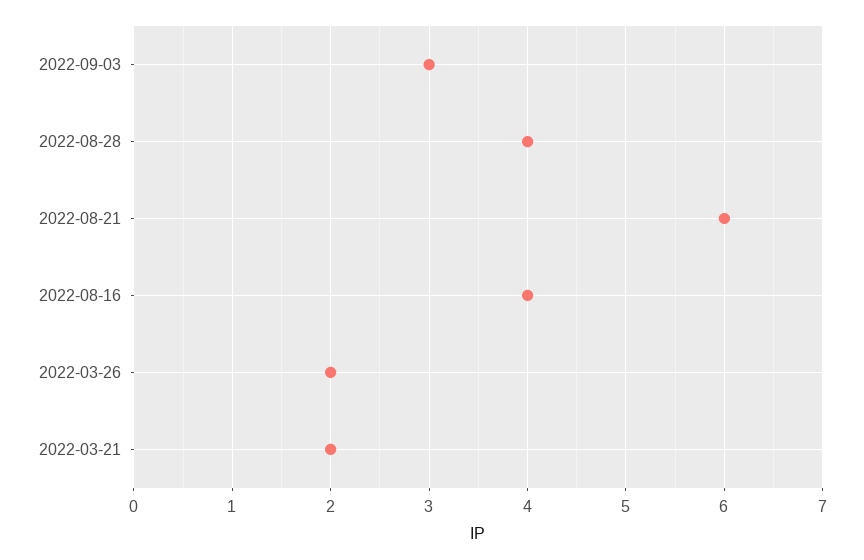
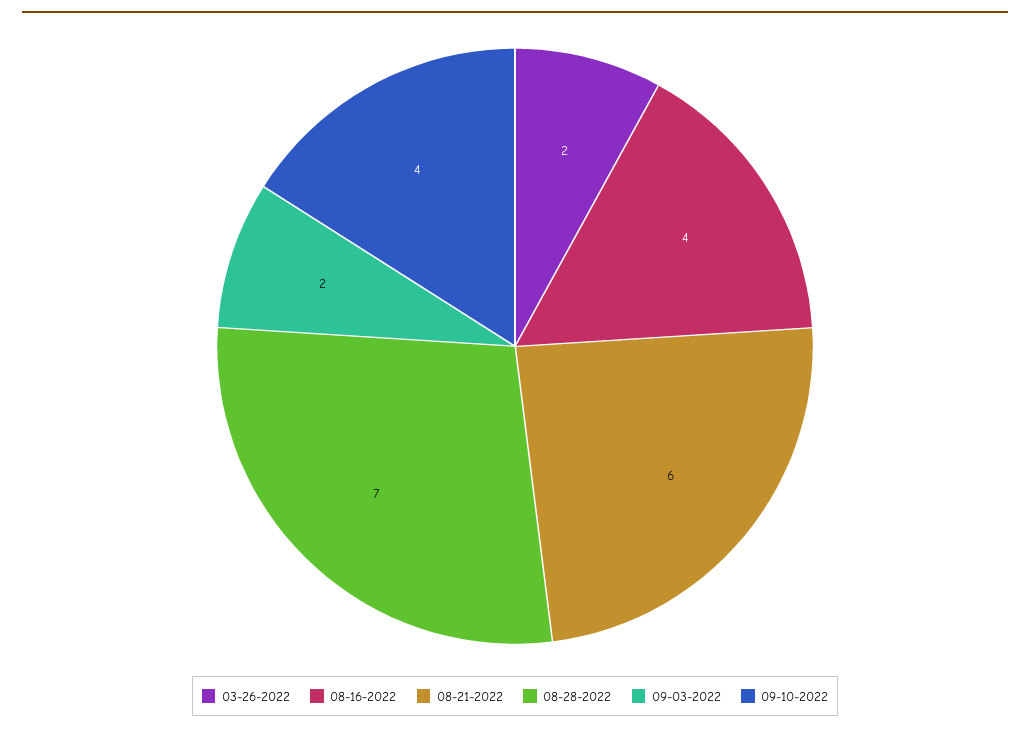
2022-09-03: 3 -> 2
2022-08-28: 4 -> 7
2022-03-21: 2 -> none
09-10-2022: none -> 4

